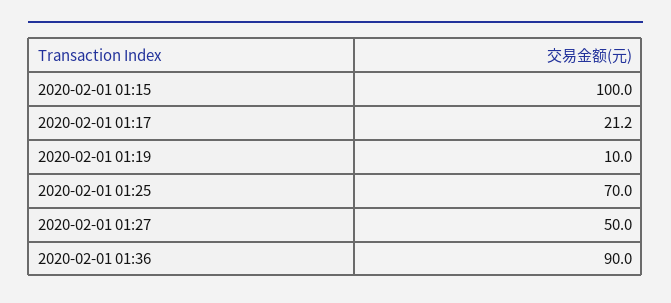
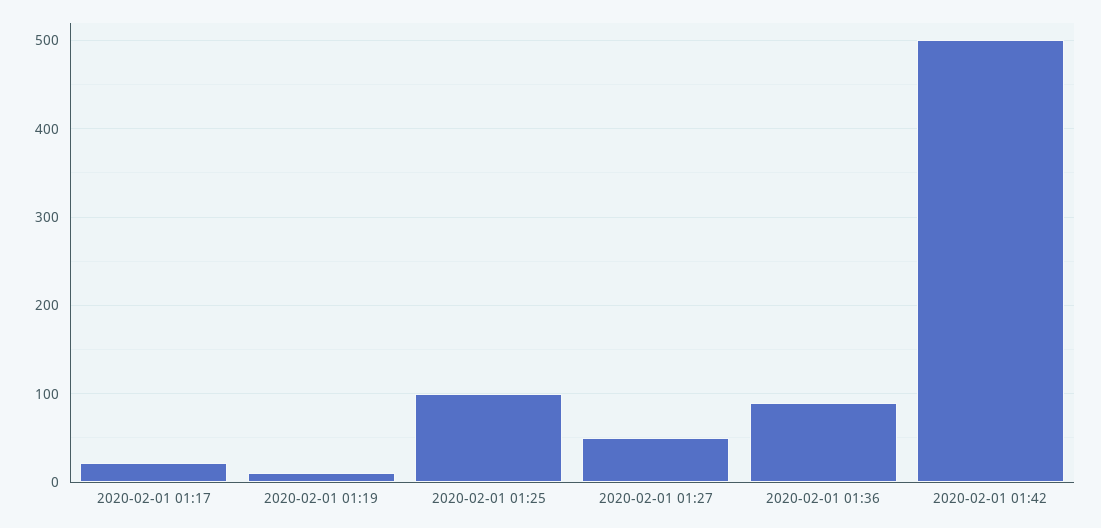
2020-02-01 01:15: 100 -> none
2020-02-01 01:25: 70 -> 100
2020-02-01 01:42: none -> 500

